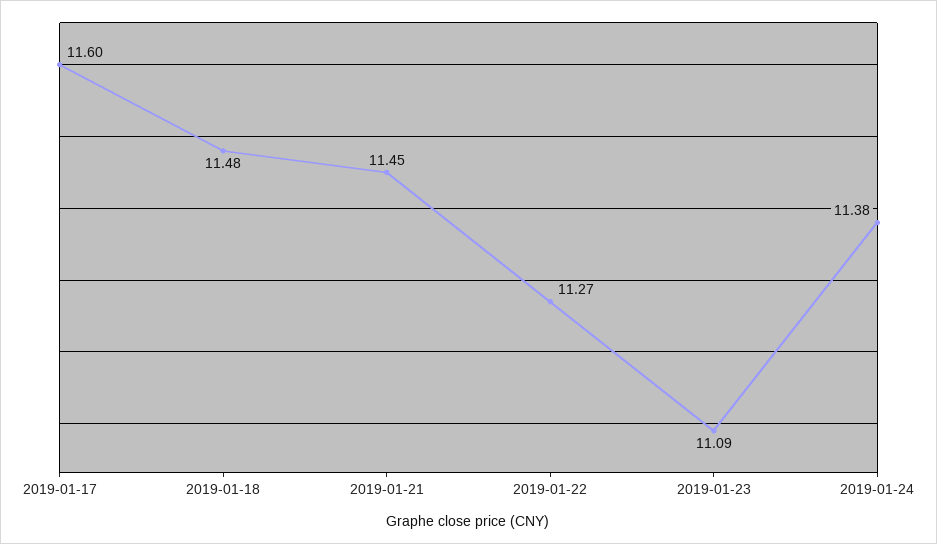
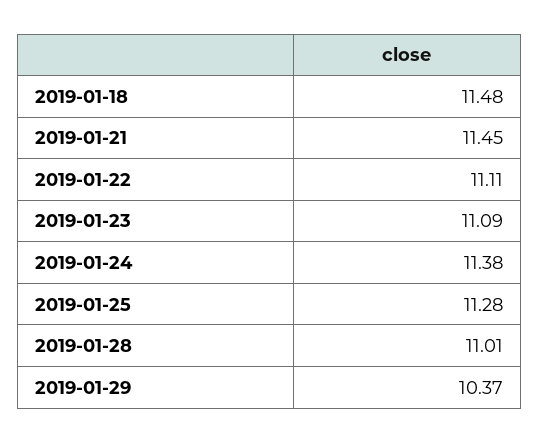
2019-01-17: 11.6 -> none
2019-01-22: 11.27 -> 11.11
2019-01-25: none -> 11.28
2019-01-28: none -> 11.01
2019-01-29: none -> 10.37

